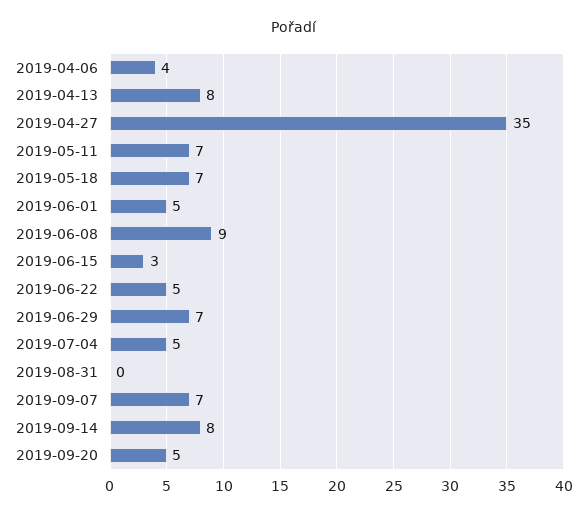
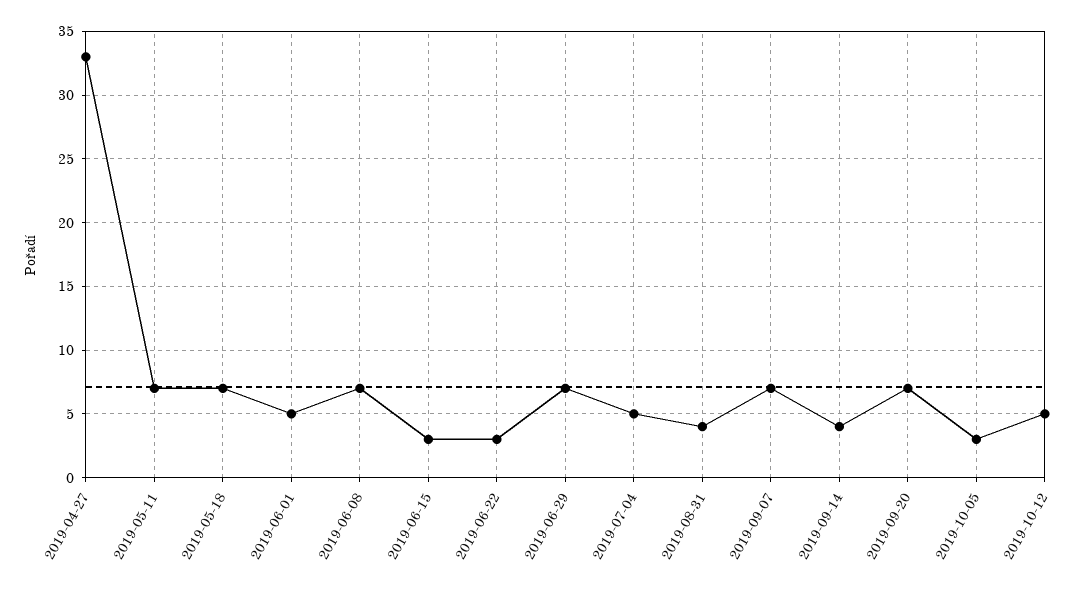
2019-04-06: 4 -> none
2019-04-13: 8 -> none
2019-04-27: 35 -> 33
2019-06-08: 9 -> 7
2019-06-22: 5 -> 3
2019-08-31: 0 -> 4
2019-09-14: 8 -> 4
2019-09-20: 5 -> 7
2019-10-05: none -> 3
2019-10-12: none -> 5

